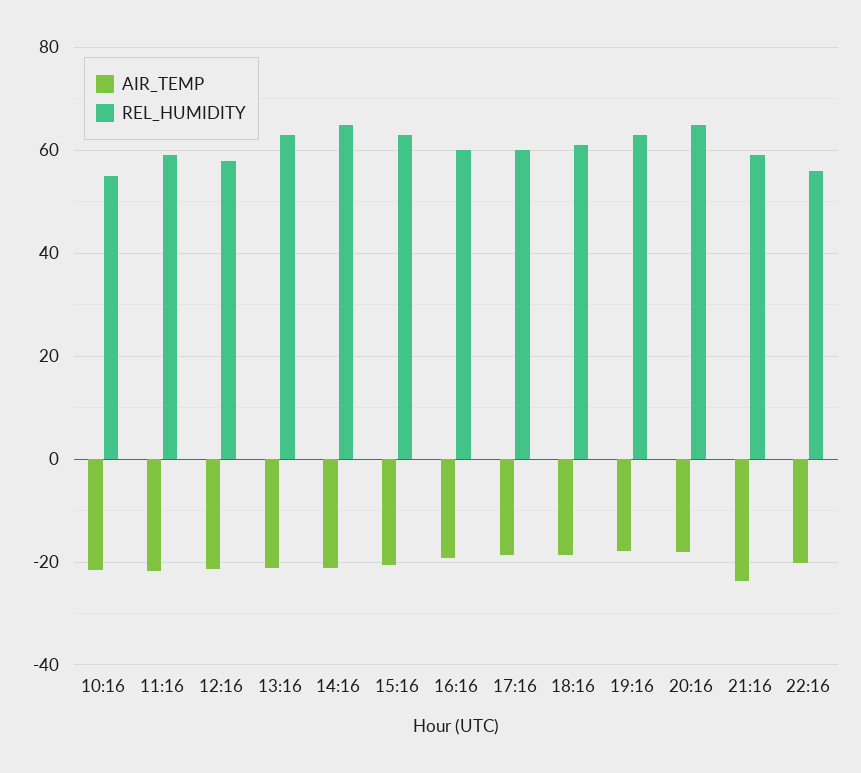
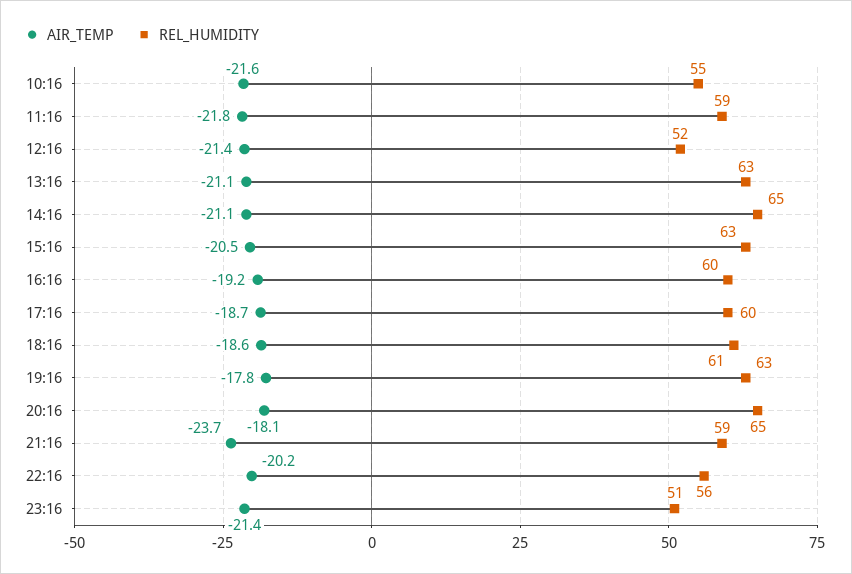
REL_HUMIDITY, 12:16: 58 -> 52
AIR_TEMP, 23:16: none -> -21.4
REL_HUMIDITY, 23:16: none -> 51

